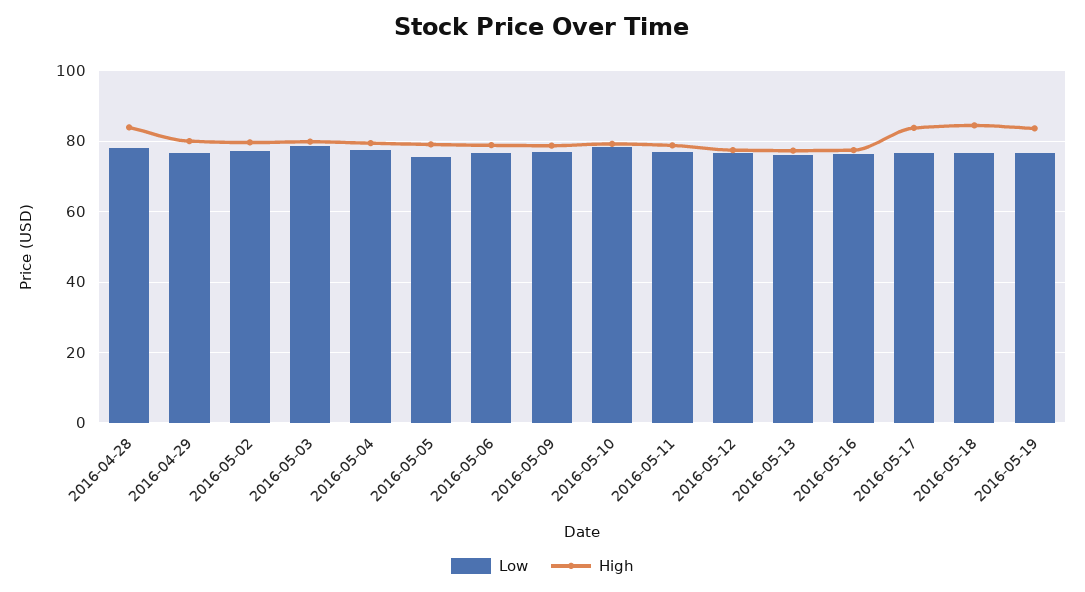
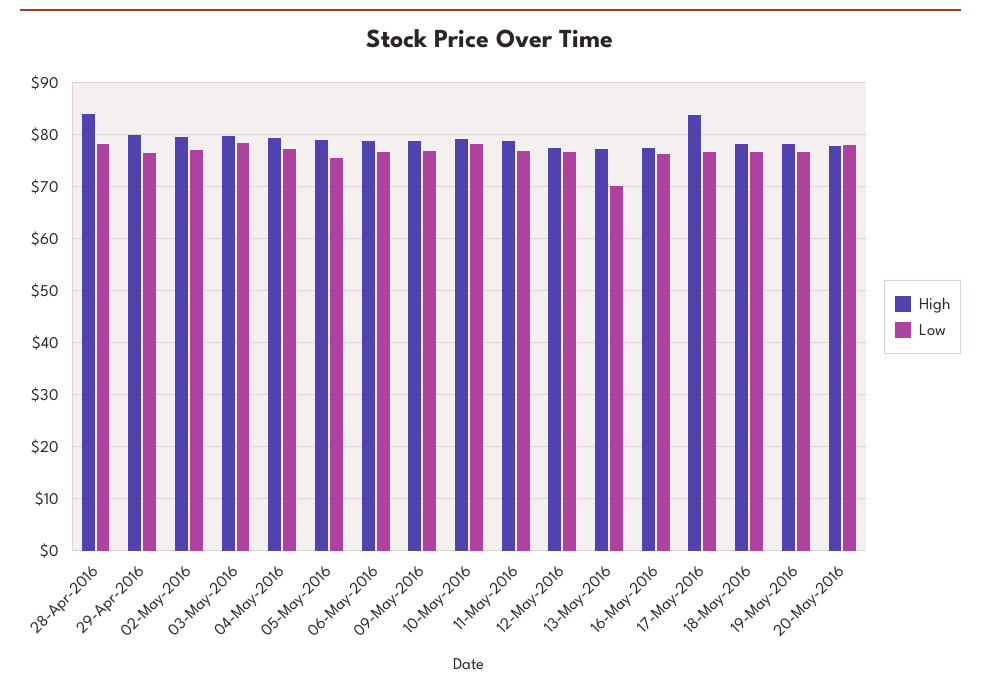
Low, 2016-05-13: 76 -> 70
High, 2016-05-18: 84 -> 78
High, 2016-05-19: 84 -> 78
High, 20-May-2016: none -> 78
Low, 20-May-2016: none -> 78

